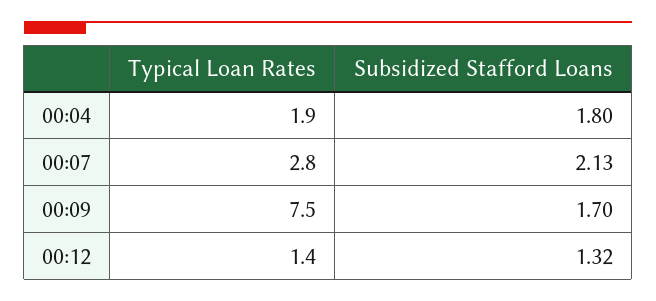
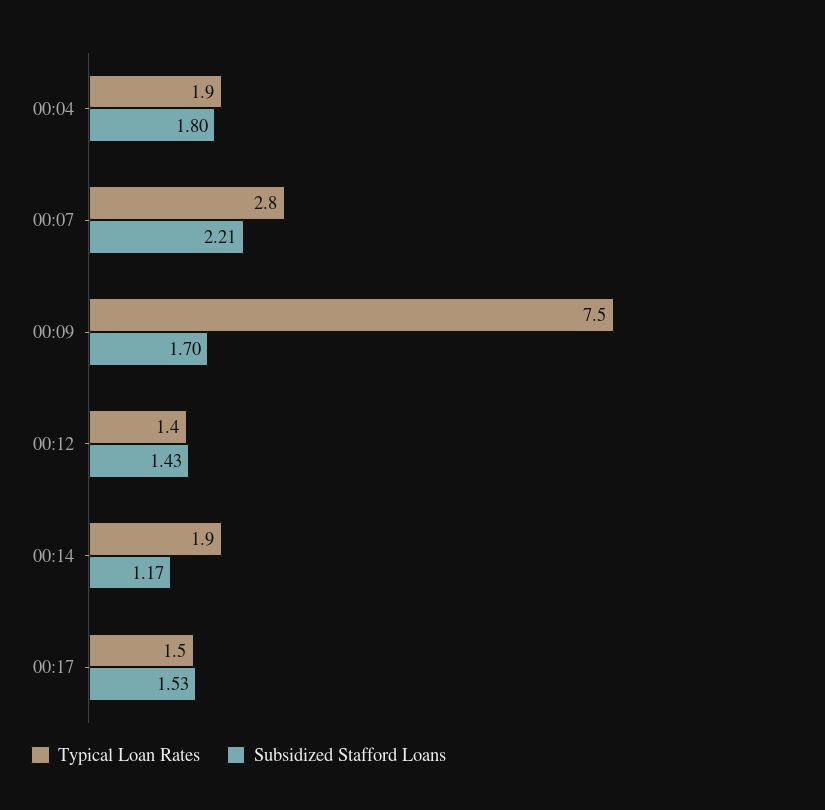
Subsidized Stafford Loans, 00:07: 2.13 -> 2.21
Subsidized Stafford Loans, 00:12: 1.32 -> 1.43
Typical Loan Rates, 00:14: none -> 1.9
Subsidized Stafford Loans, 00:14: none -> 1.17
Typical Loan Rates, 00:17: none -> 1.5
Subsidized Stafford Loans, 00:17: none -> 1.53

